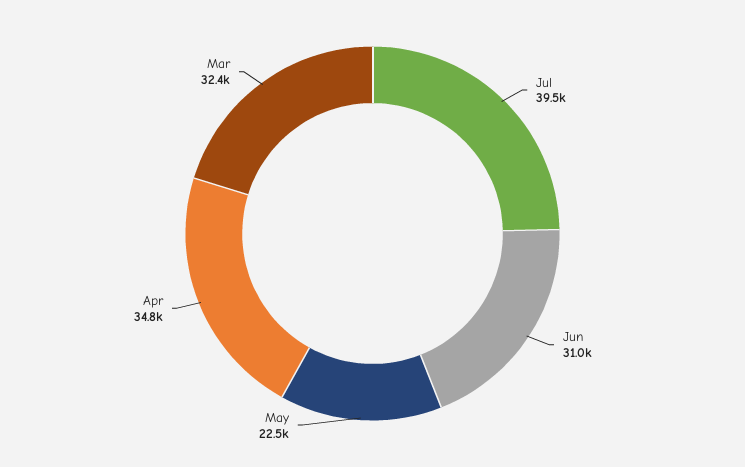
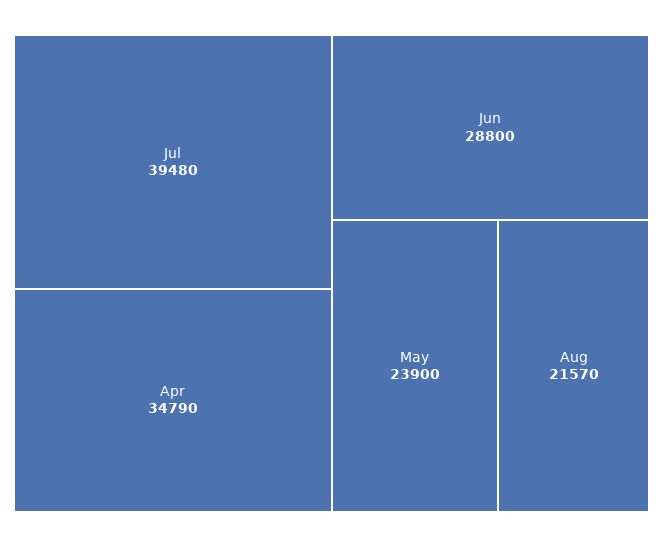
Jun: 31000 -> 28800
May: 22500 -> 23900
Mar: 32400 -> none
Aug: none -> 21570

